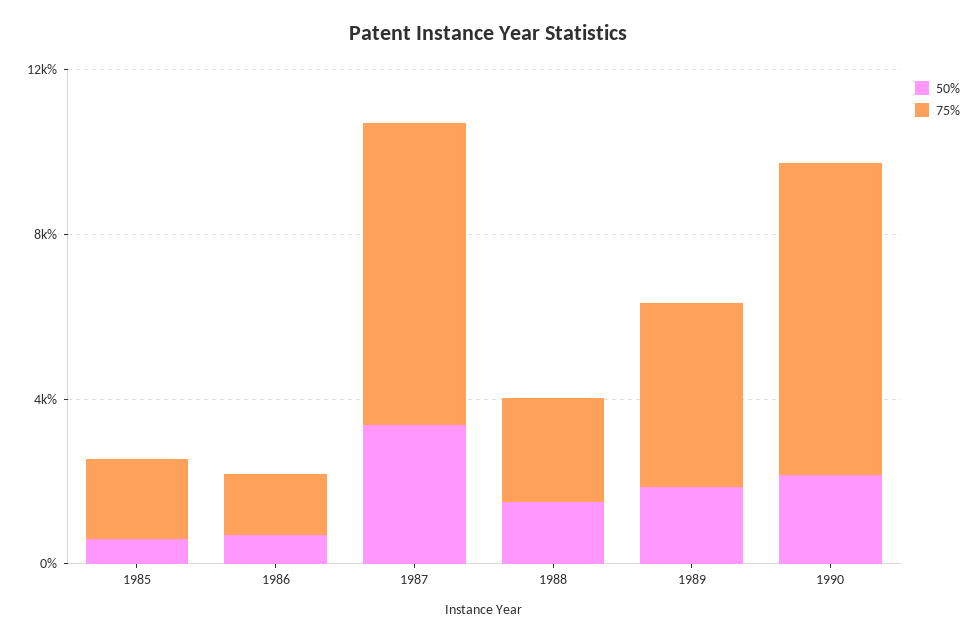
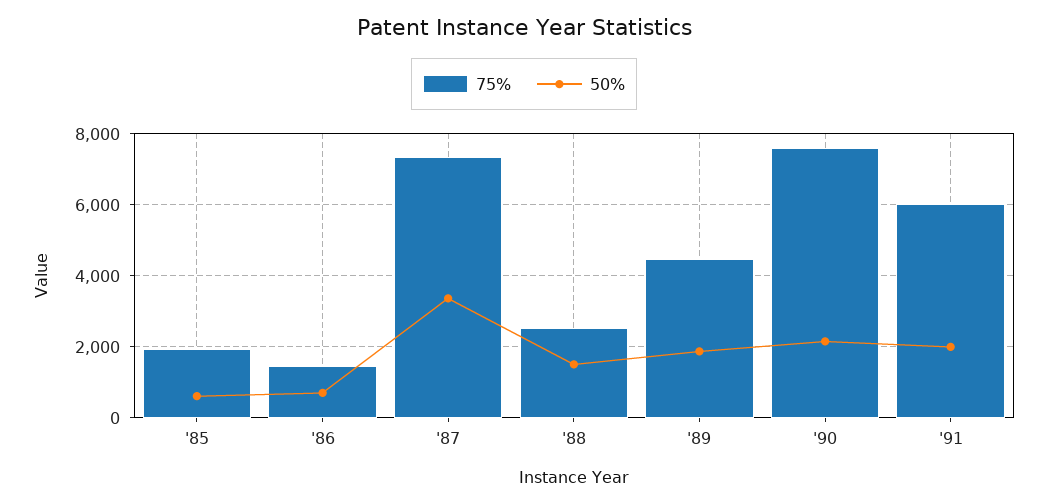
75%, '91: none -> 6000
50%, '91: none -> 2000

